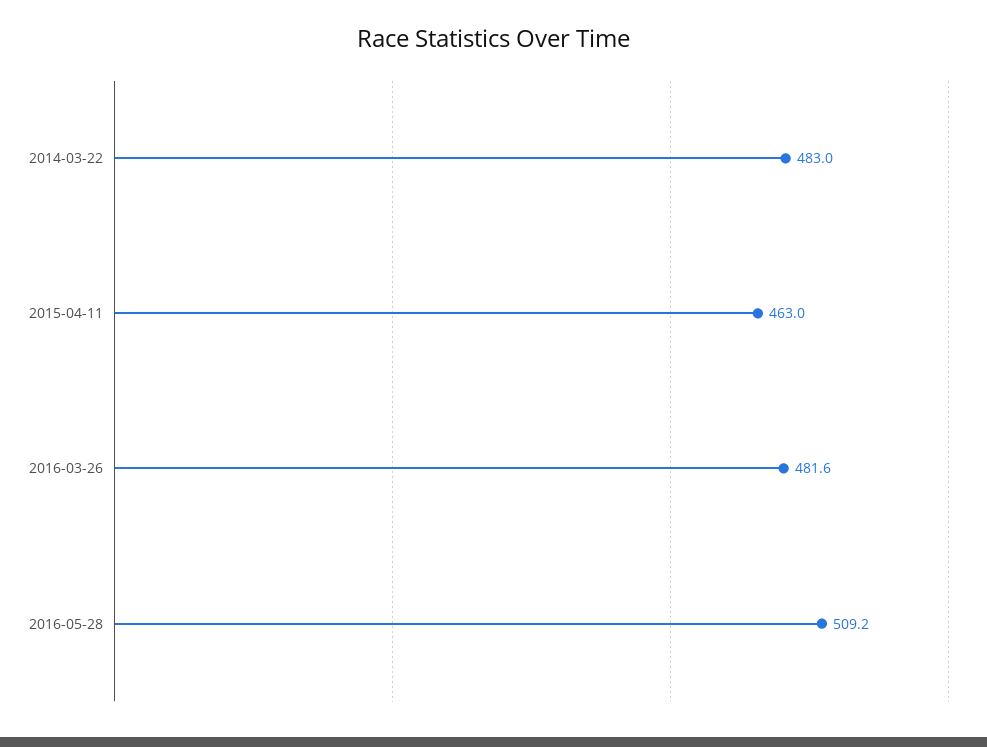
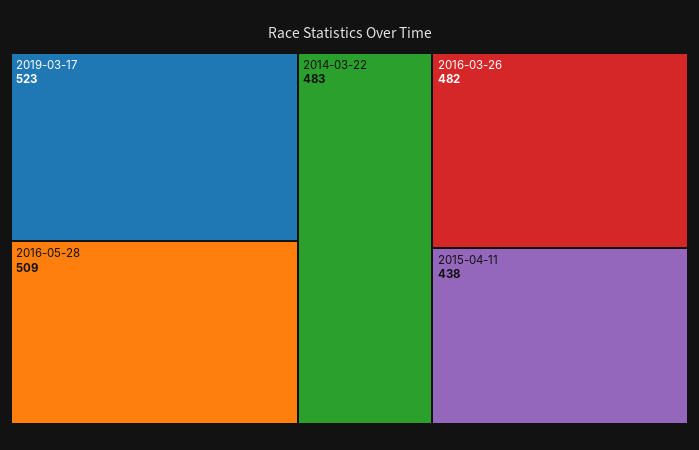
2015-04-11: 463 -> 438
2019-03-17: none -> 523

